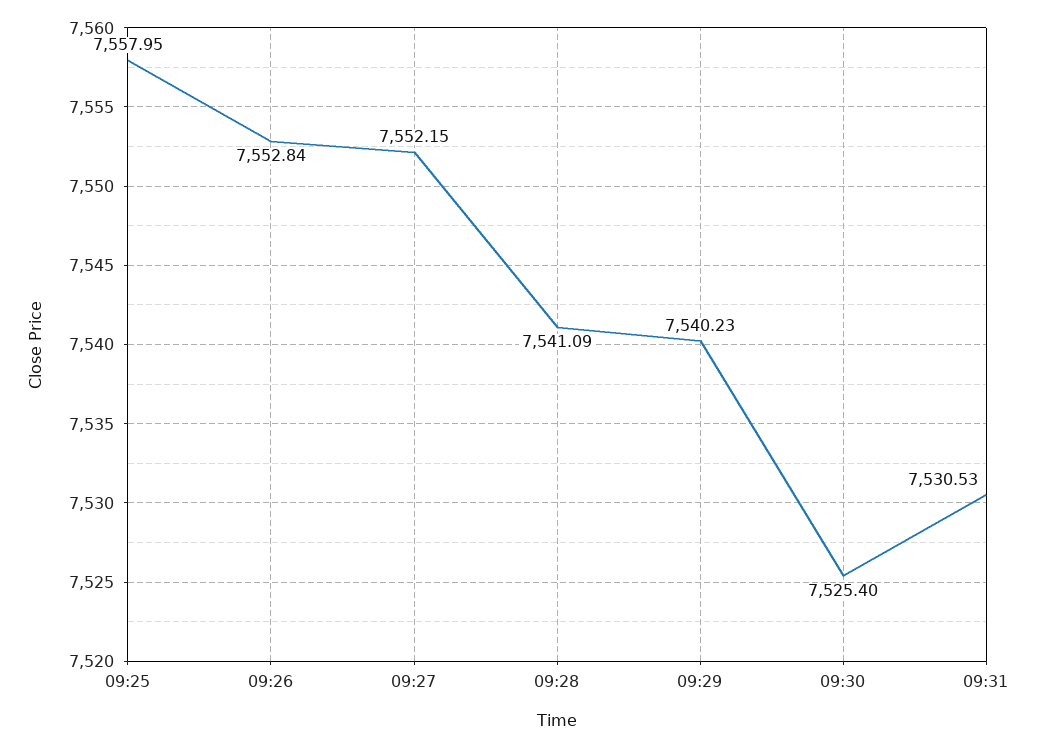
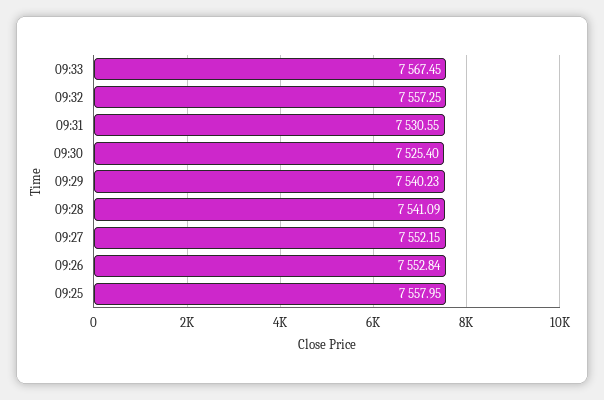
09:31: 7530.53 -> 7530.55
09:33: none -> 7567.45
09:32: none -> 7557.25

